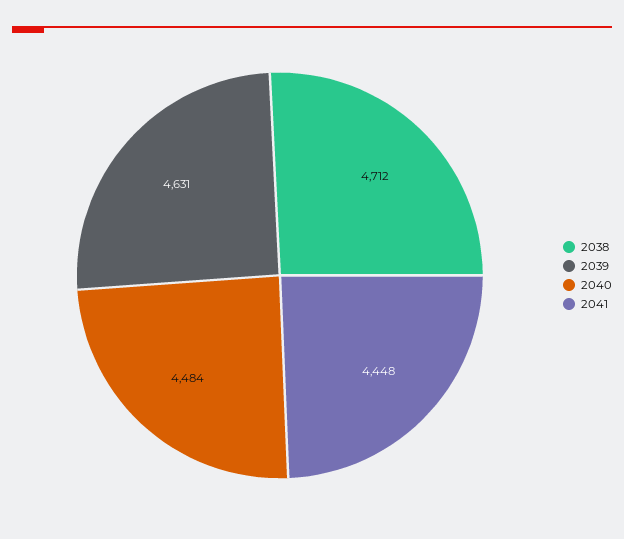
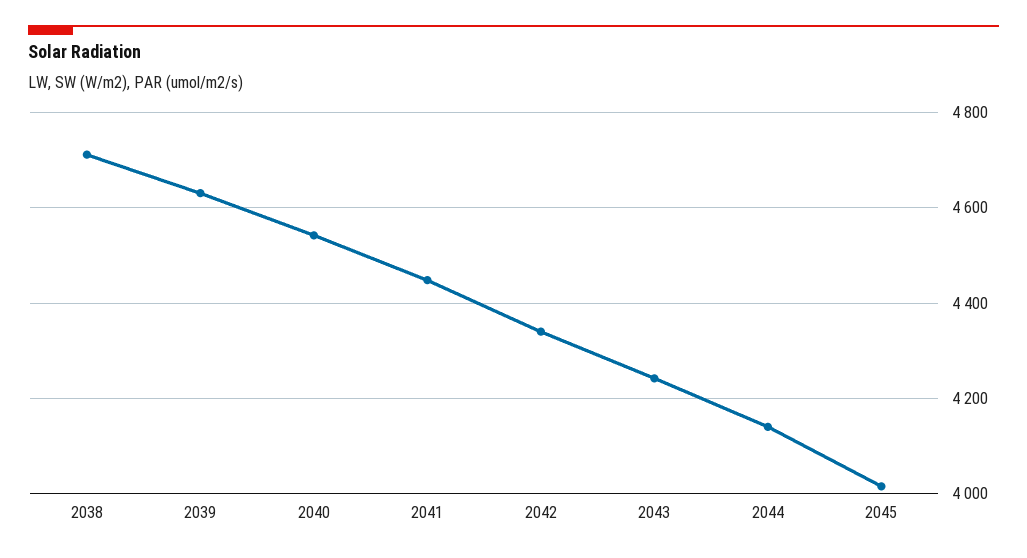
2040: 4484 -> 4540
2042: none -> 4340
2043: none -> 4240
2044: none -> 4140
2045: none -> 4020

